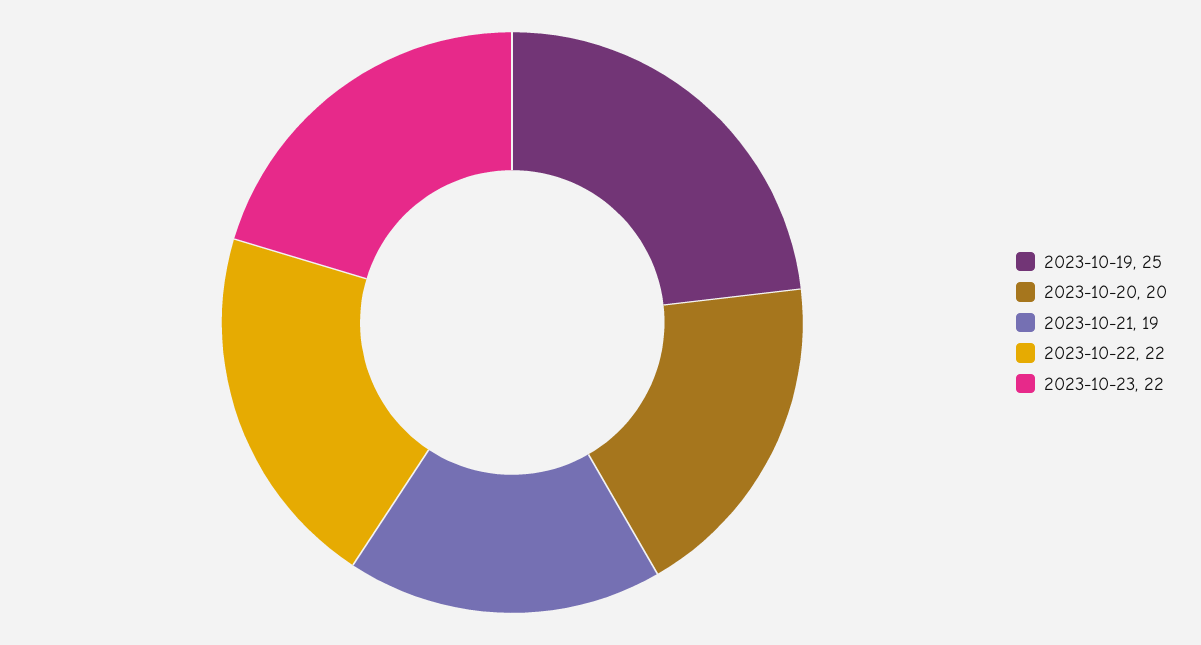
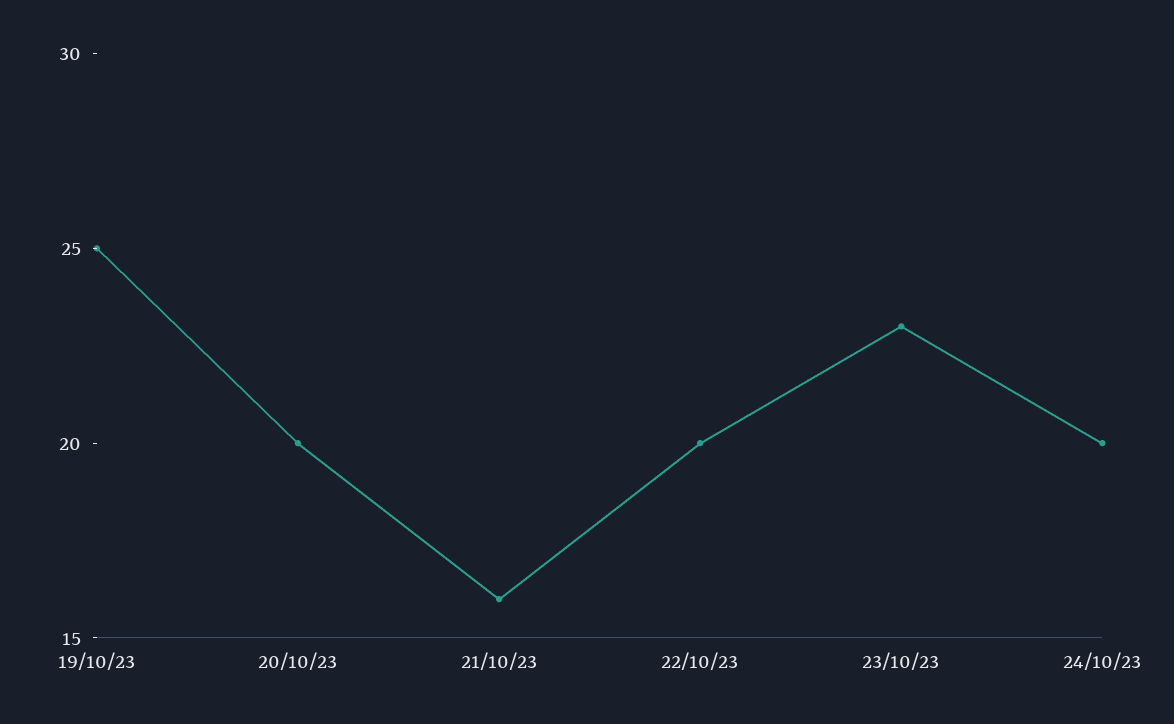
2023-10-21: 19 -> 16
2023-10-22: 22 -> 20
2023-10-23: 22 -> 23
24/10/23: none -> 20

